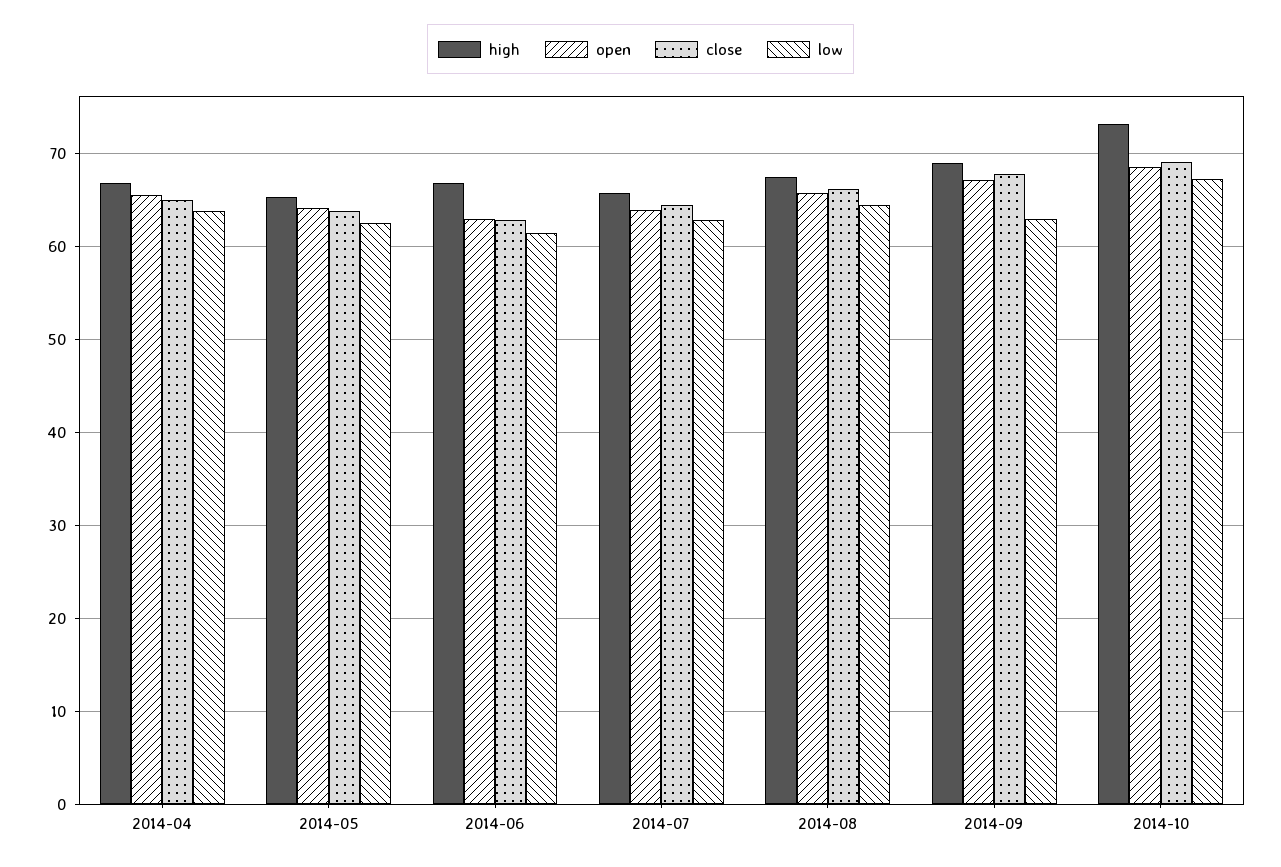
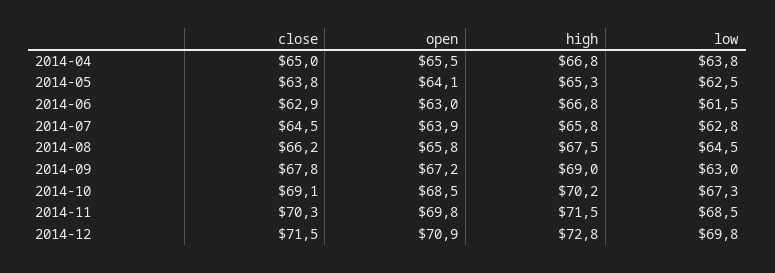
high, 2014-10: 73 -> 70.2
close, 2014-11: none -> 70.3
open, 2014-11: none -> 69.8
high, 2014-11: none -> 71.5
low, 2014-11: none -> 68.5
close, 2014-12: none -> 71.5
open, 2014-12: none -> 70.9
high, 2014-12: none -> 72.8
low, 2014-12: none -> 69.8

